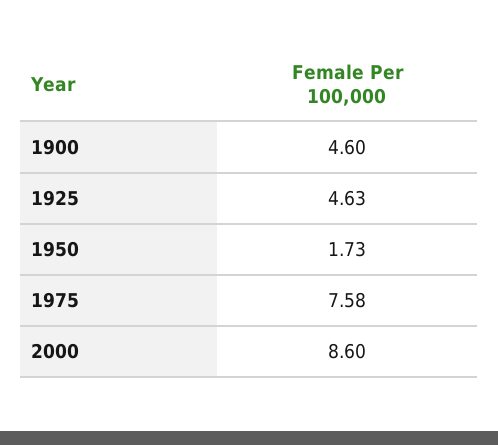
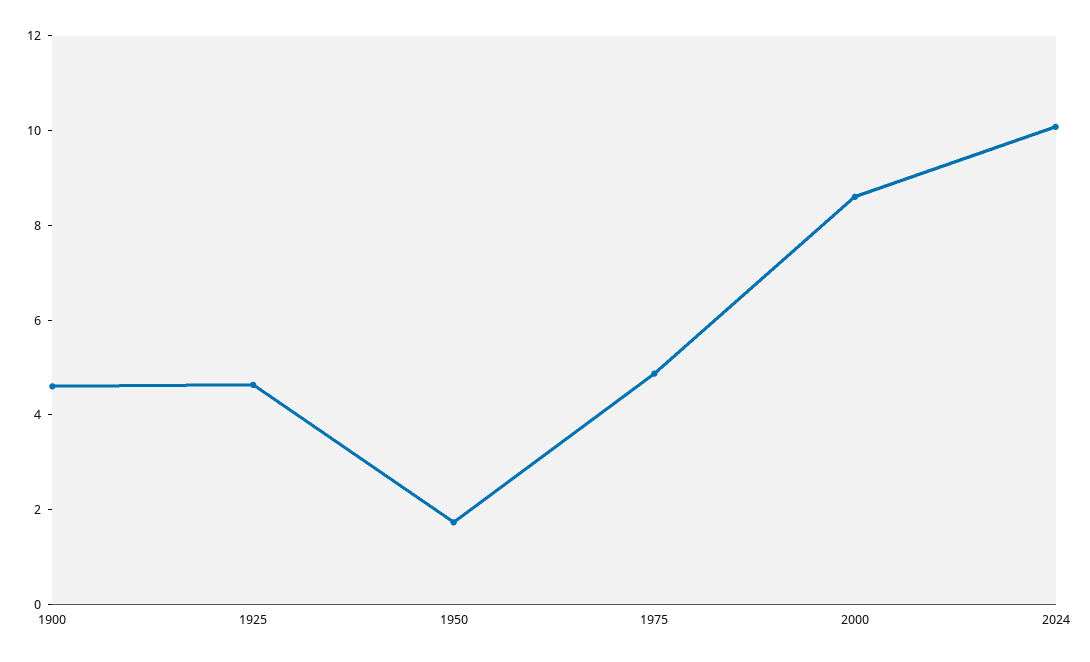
1975: 7.58 -> 5
2024: none -> 10

